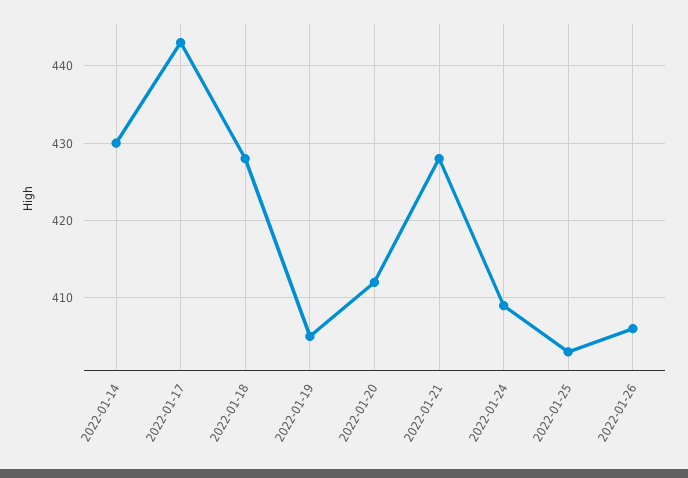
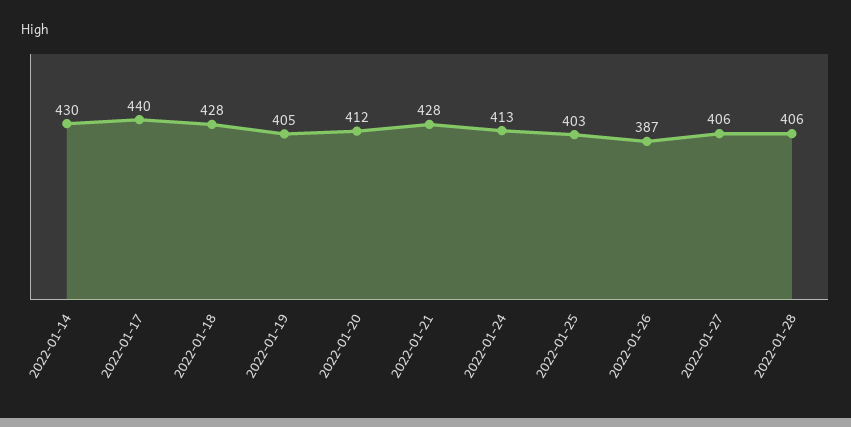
2022-01-17: 443 -> 440
2022-01-24: 409 -> 413
2022-01-26: 406 -> 387
2022-01-27: none -> 406
2022-01-28: none -> 406

